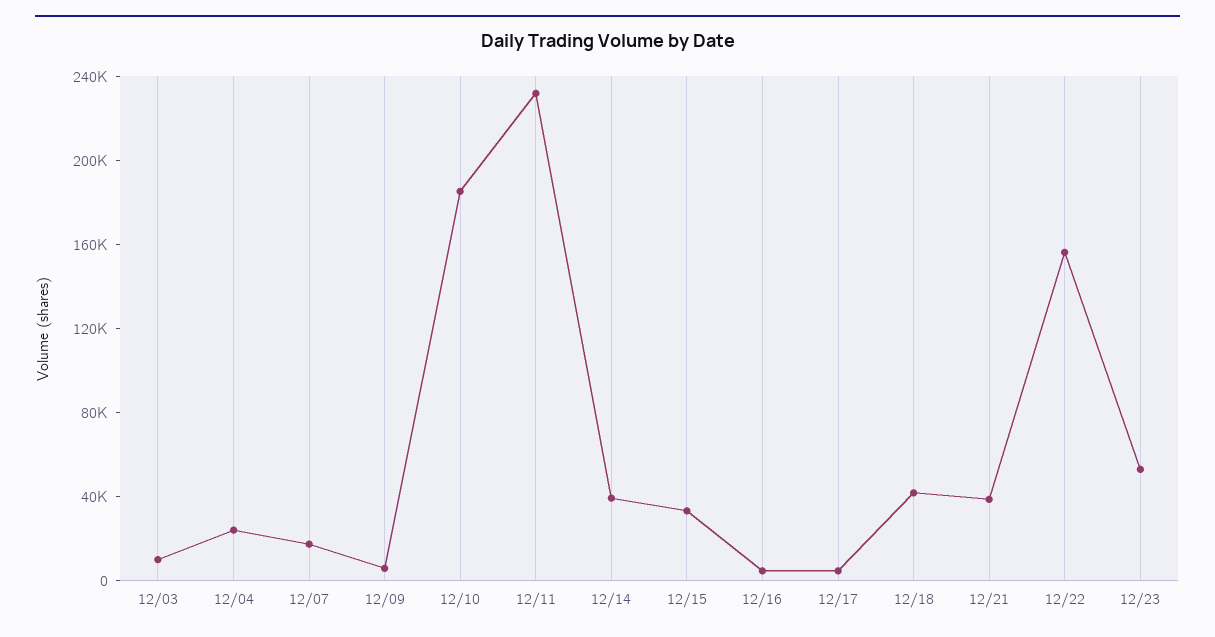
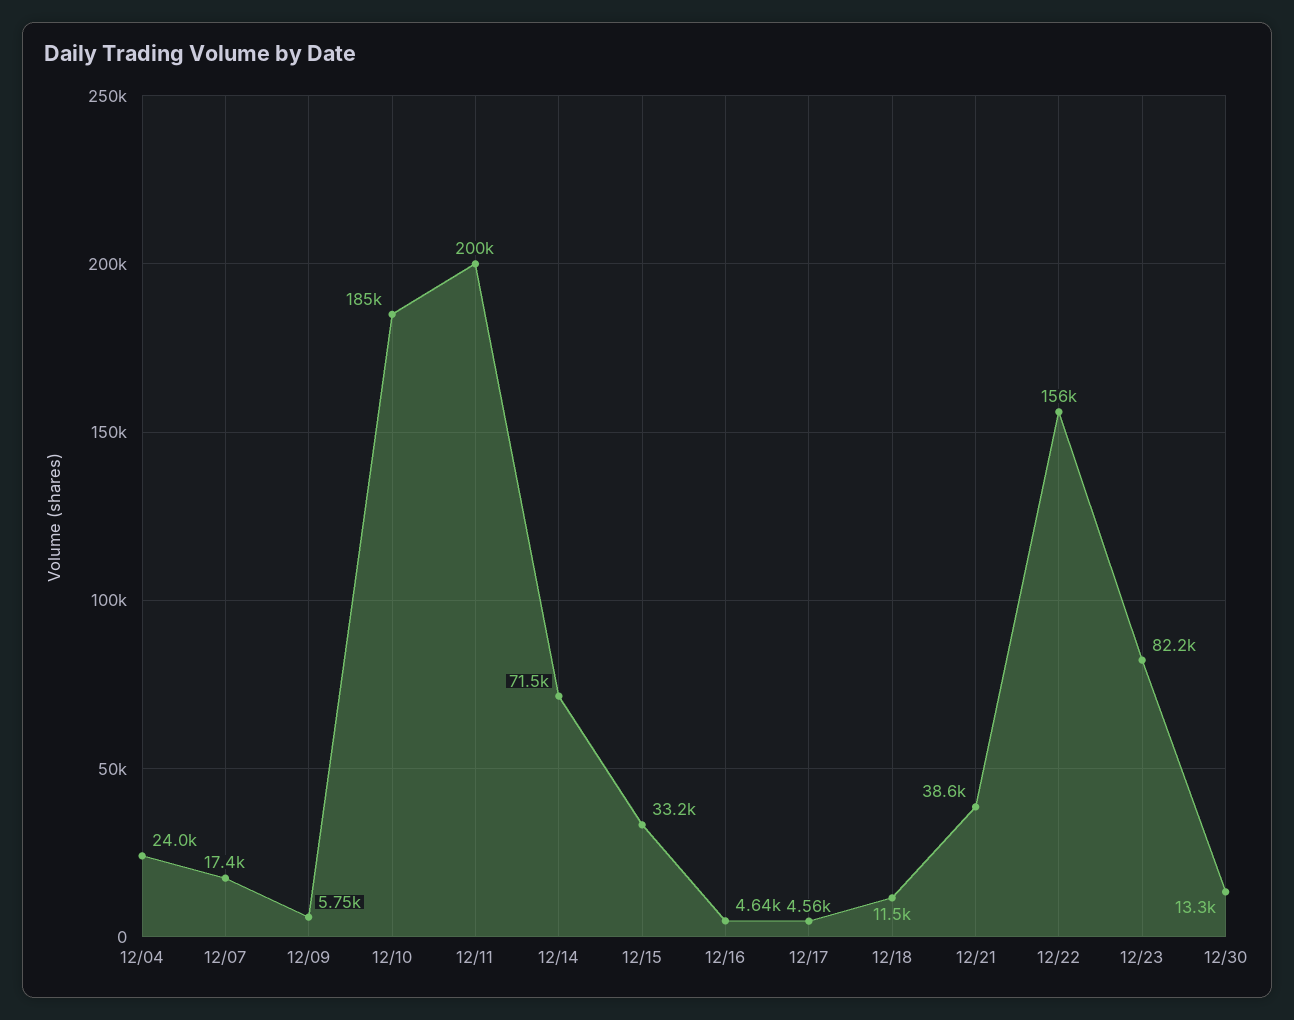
12/03: 10000 -> none
12/11: 230000 -> 200000
12/14: 40000 -> 71500
12/18: 40000 -> 11500
12/23: 50000 -> 82200
12/30: none -> 13300

